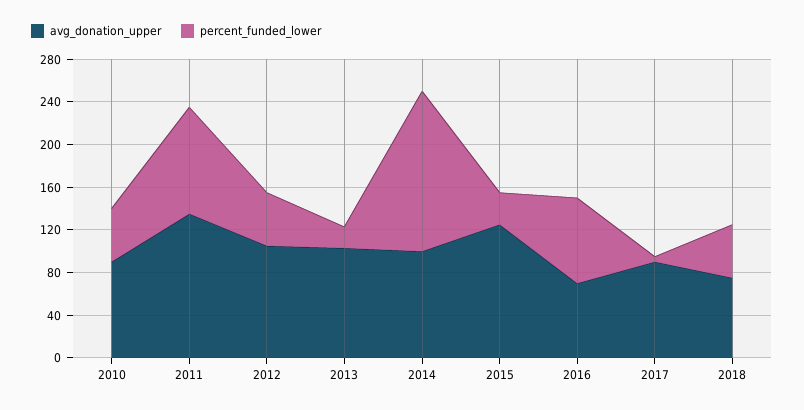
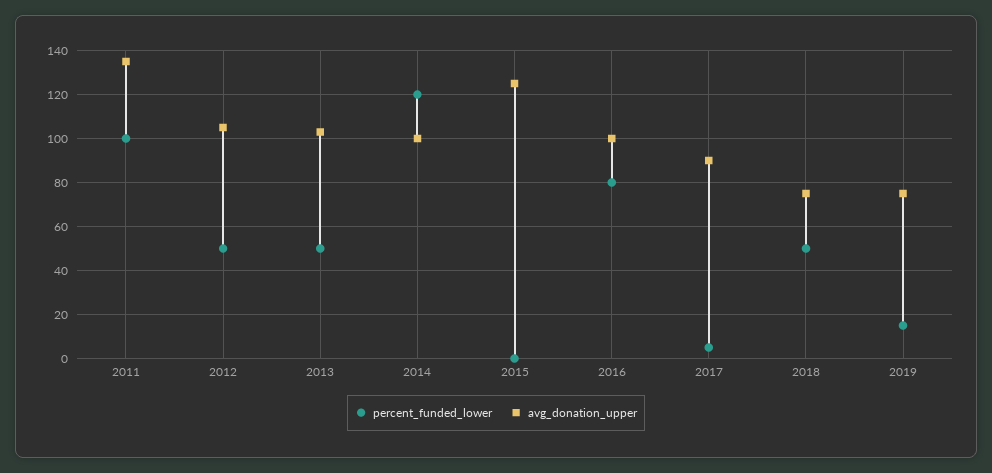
avg_donation_upper, 2010: 90 -> none
percent_funded_lower, 2010: 50 -> none
percent_funded_lower, 2013: 20 -> 50
percent_funded_lower, 2014: 150 -> 120
percent_funded_lower, 2015: 30 -> 0
avg_donation_upper, 2016: 70 -> 100
percent_funded_lower, 2019: none -> 15
avg_donation_upper, 2019: none -> 75

